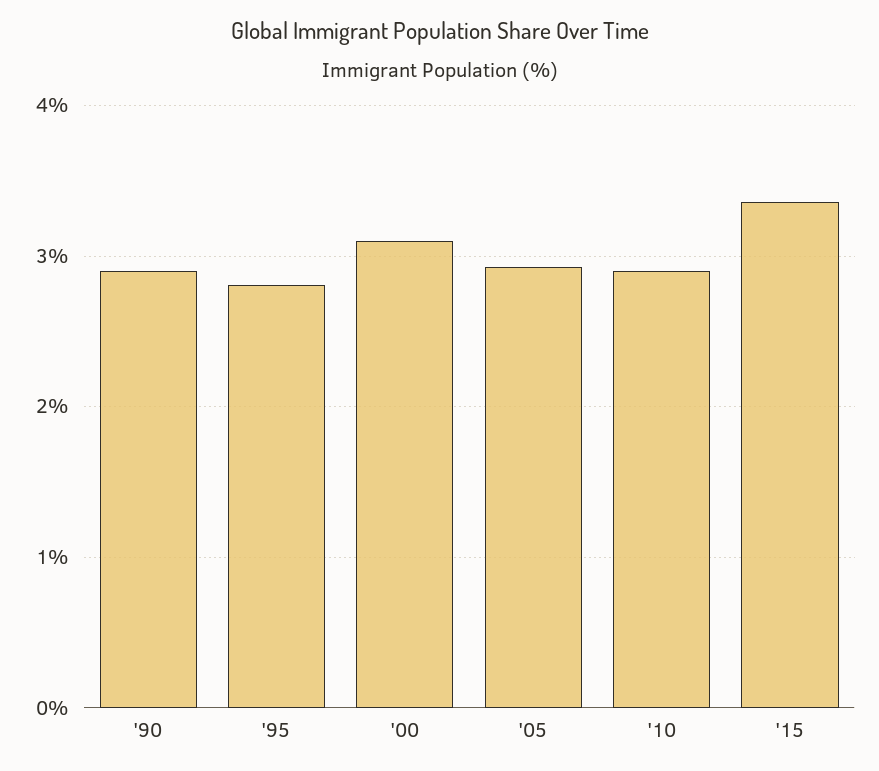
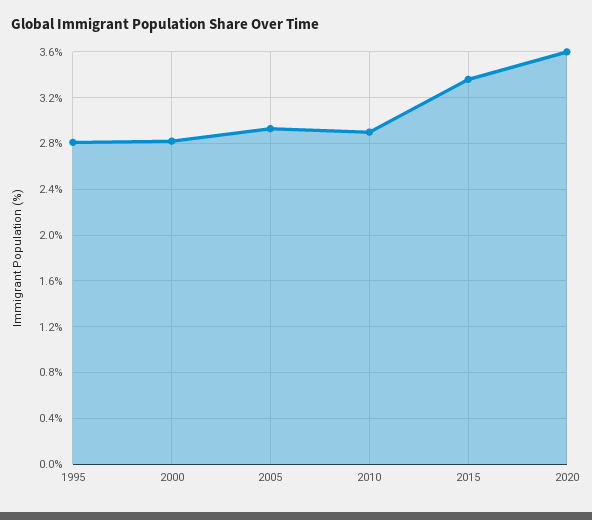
'90: 2.9 -> none
'00: 3.1 -> 2.8
2020: none -> 3.6

